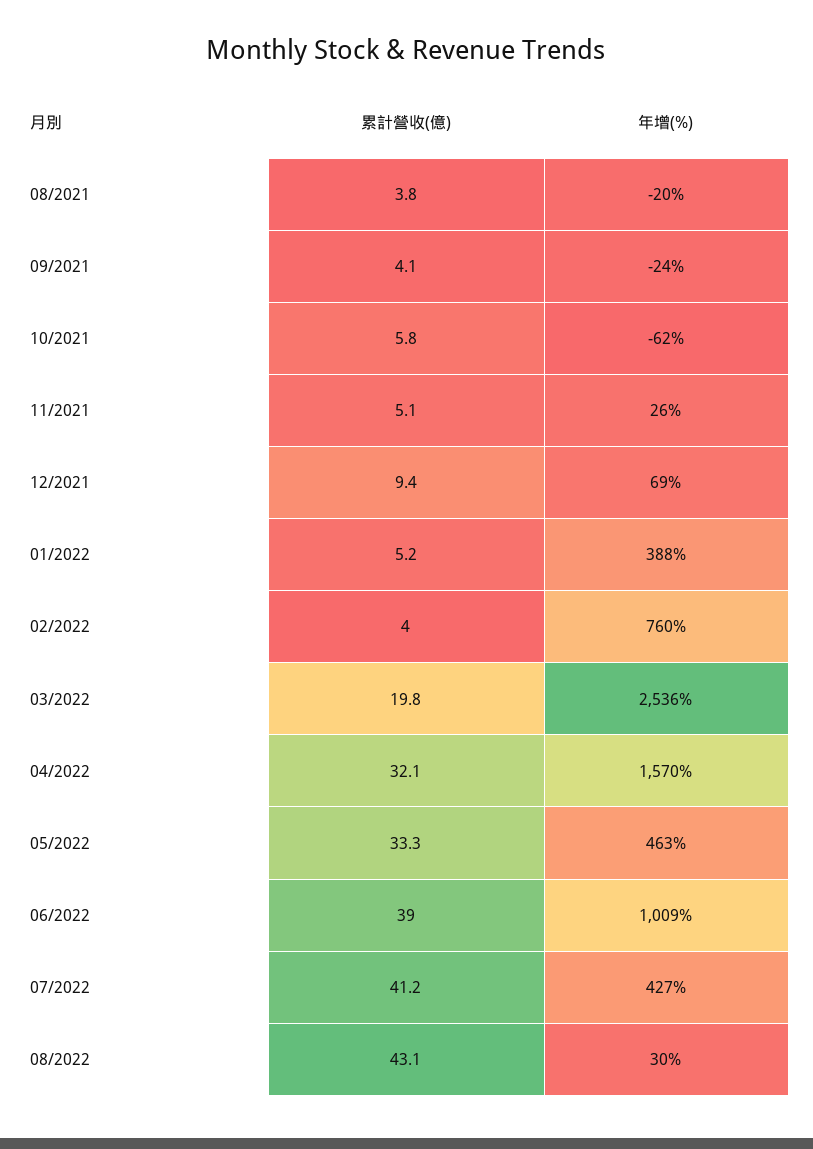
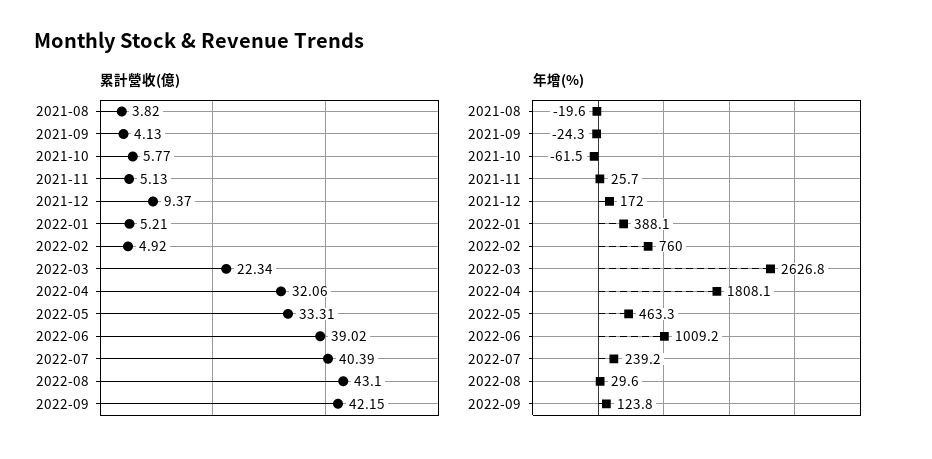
年增(%), 12/2021: 69 -> 172
累計營收(億), 02/2022: 4 -> 4.92
累計營收(億), 03/2022: 19.8 -> 22.34
年增(%), 03/2022: 2536 -> 2626.8
年增(%), 04/2022: 1570 -> 1808.1
累計營收(億), 07/2022: 41.2 -> 40.39
年增(%), 07/2022: 427 -> 239.2
累計營收(億), 2022-09: none -> 42.15
年增(%), 2022-09: none -> 123.8

